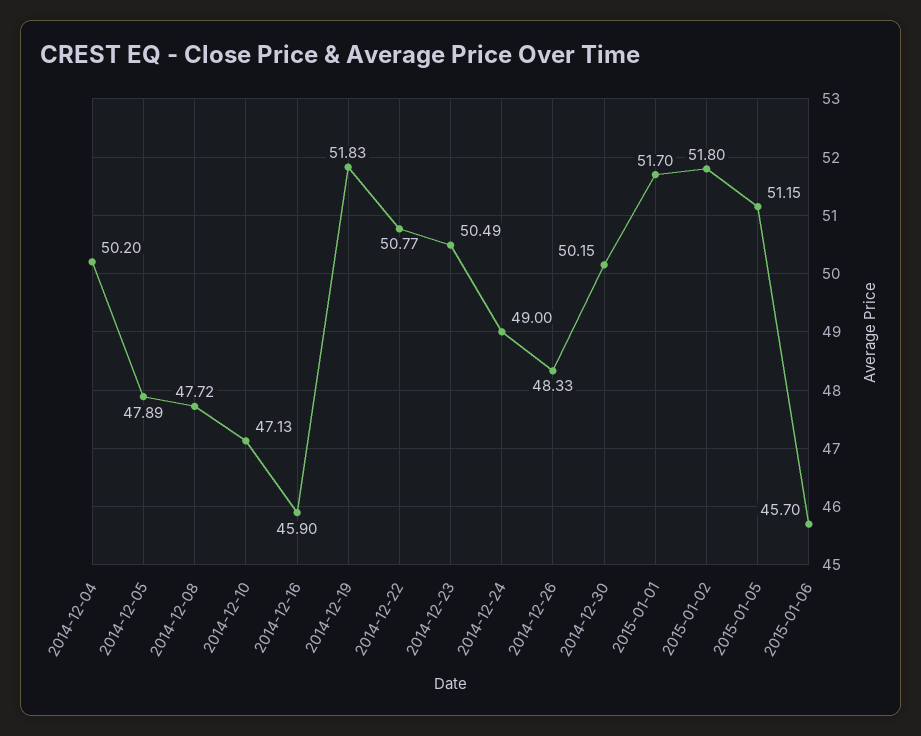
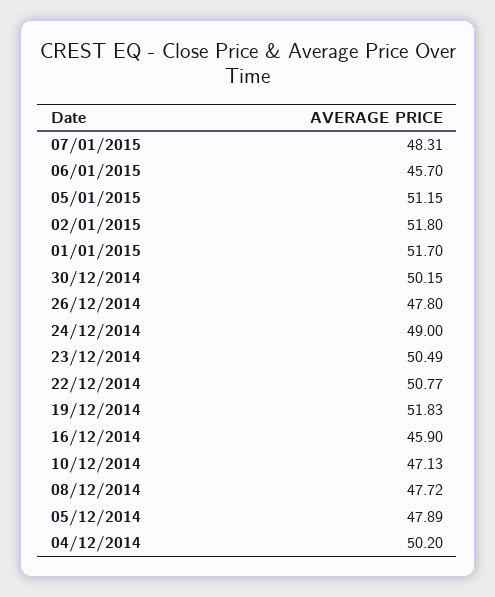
2014-12-26: 48.33 -> 47.8
07/01/2015: none -> 48.31

